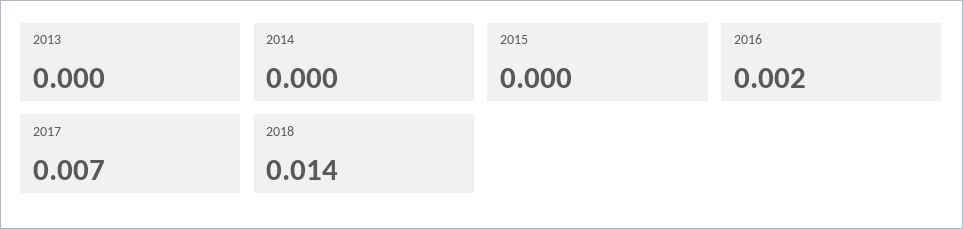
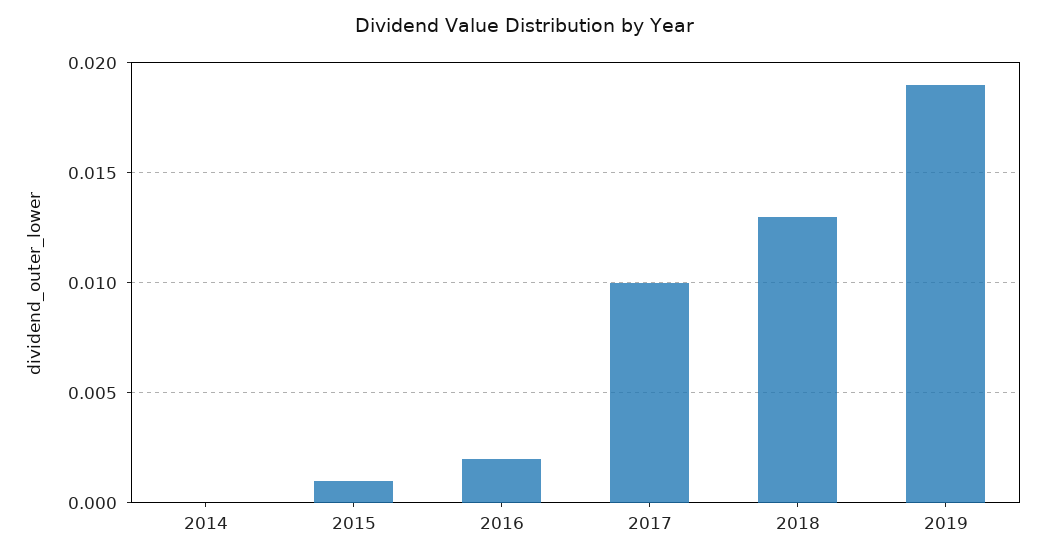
2013: 0 -> none
2015: 0 -> 0.001
2017: 0.007 -> 0.01
2018: 0.014 -> 0.013
2019: none -> 0.019

